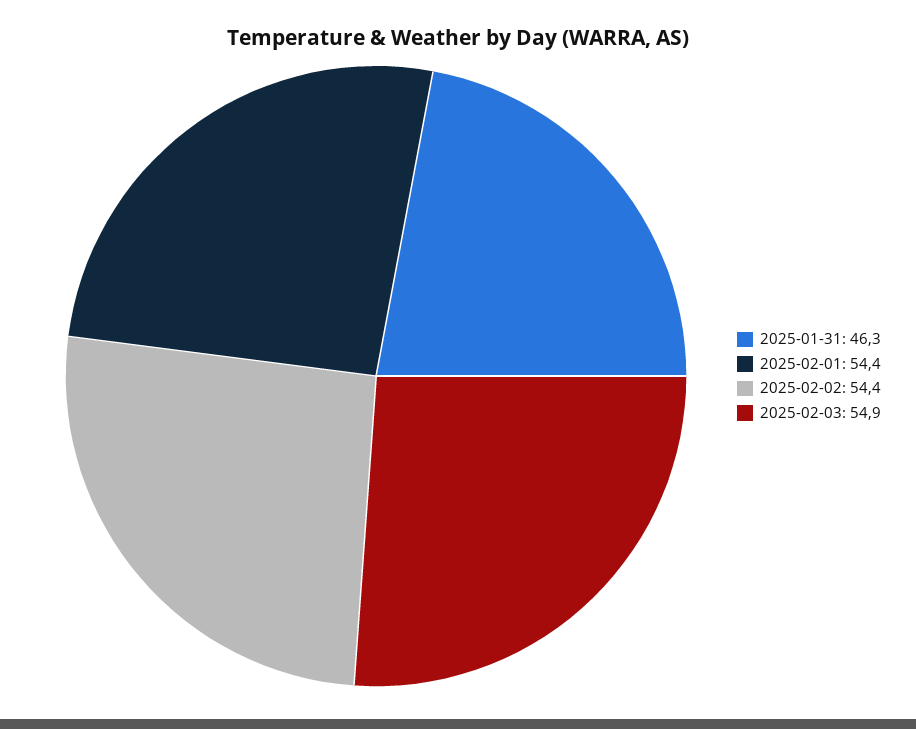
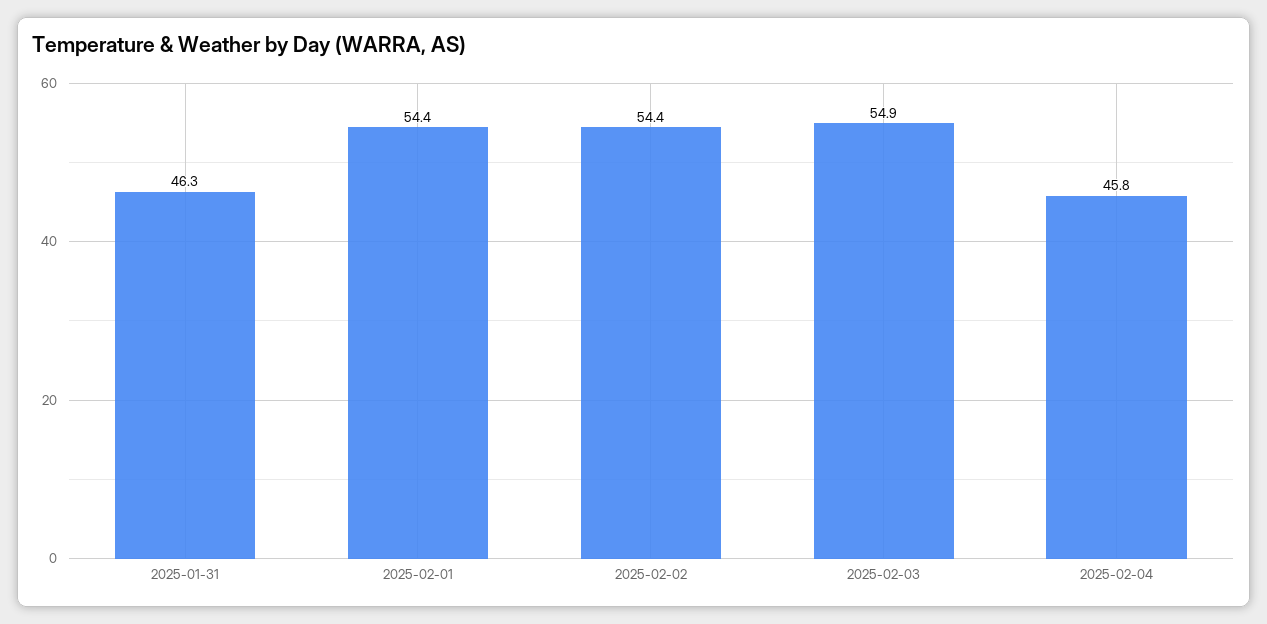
2025-02-04: none -> 45.8

